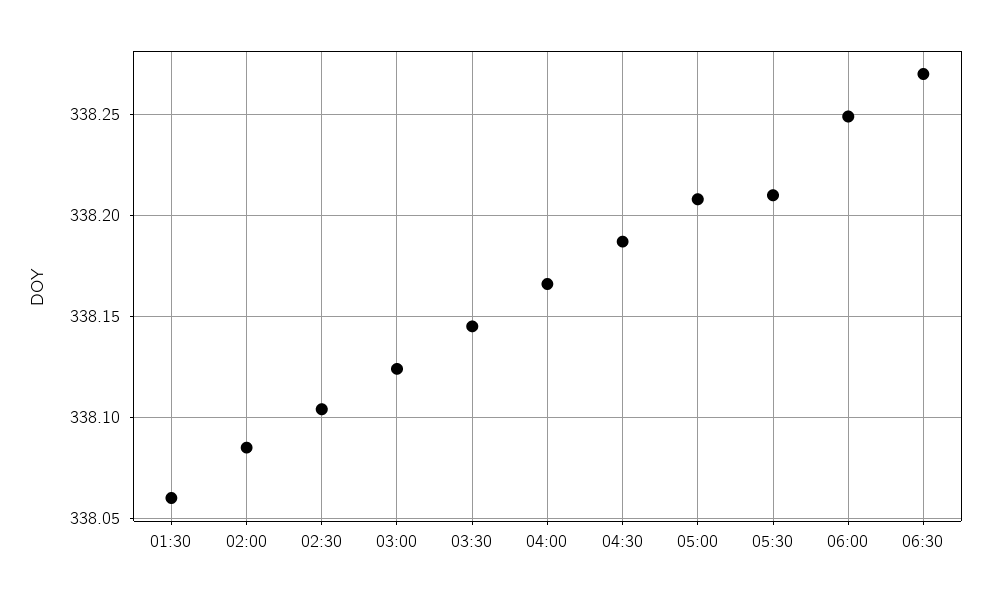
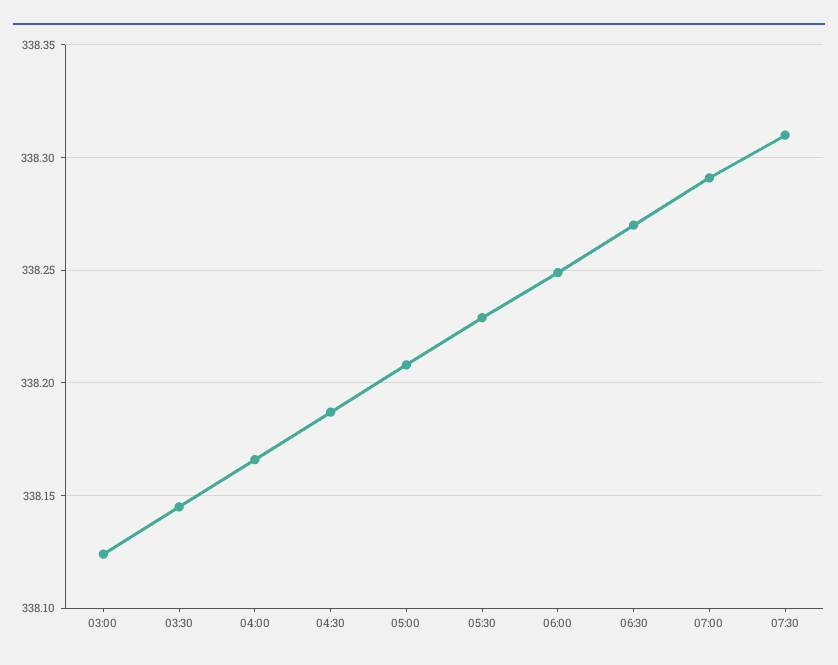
01:30: 338.06 -> none
02:00: 338.085 -> none
02:30: 338.105 -> none
05:30: 338.21 -> 338.23
07:00: none -> 338.29
07:30: none -> 338.31

